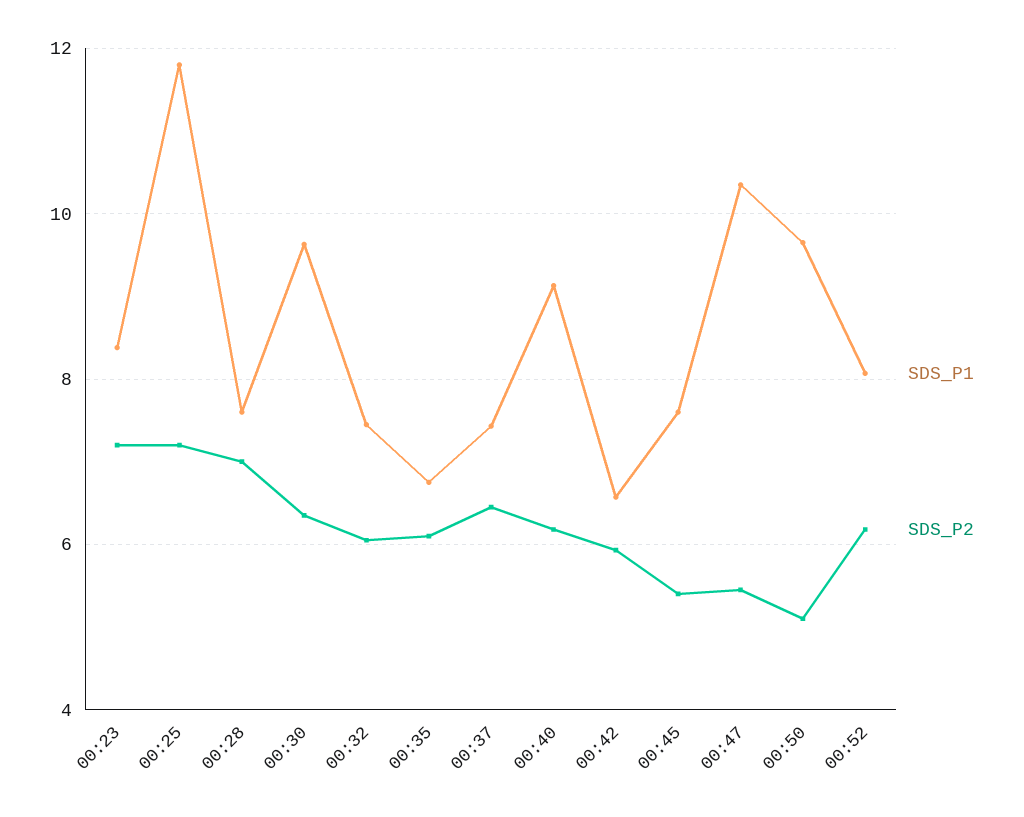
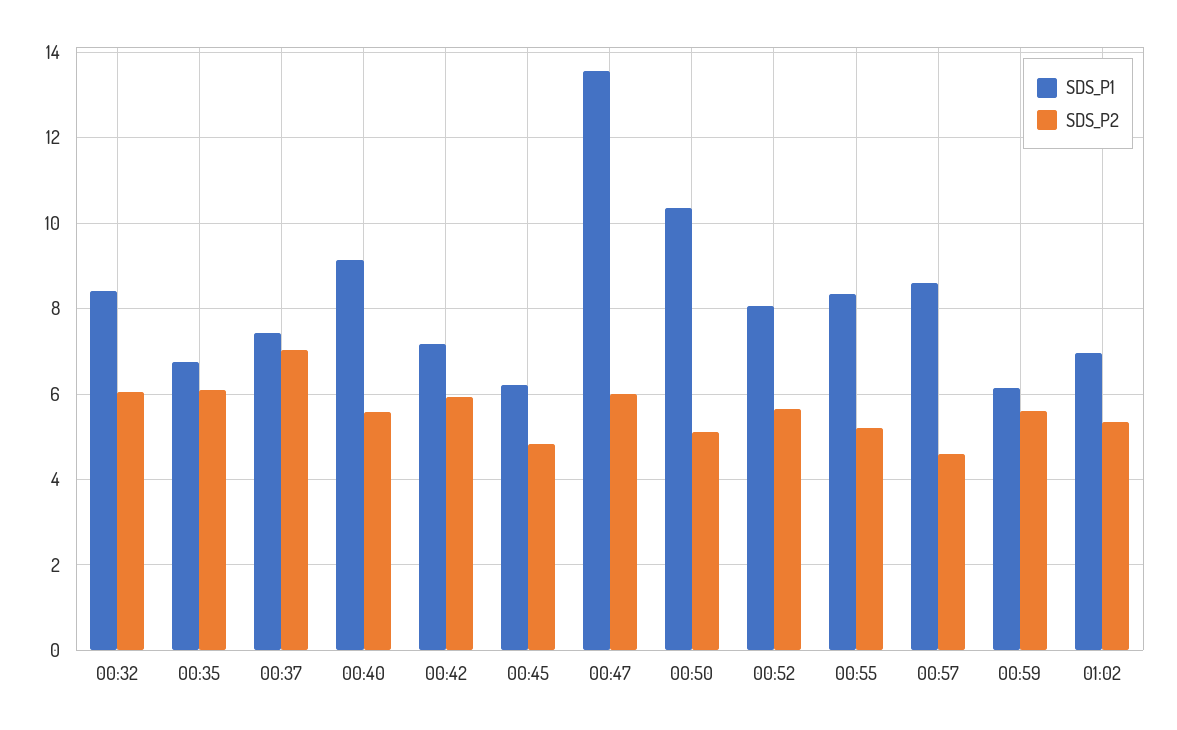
SDS_P1, 00:23: 8.4 -> none
SDS_P2, 00:23: 7.2 -> none
SDS_P1, 00:25: 11.8 -> none
SDS_P2, 00:25: 7.2 -> none
SDS_P1, 00:28: 7.6 -> none
SDS_P2, 00:28: 7 -> none
SDS_P1, 00:30: 9.6 -> none
SDS_P2, 00:30: 6.4 -> none
SDS_P1, 00:32: 7.4 -> 8.4
SDS_P2, 00:37: 6.4 -> 7
SDS_P2, 00:40: 6.2 -> 5.6
SDS_P1, 00:42: 6.6 -> 7.2
SDS_P1, 00:45: 7.6 -> 6.2
SDS_P2, 00:45: 5.4 -> 4.8
SDS_P1, 00:47: 10.4 -> 13.6
SDS_P2, 00:47: 5.4 -> 6
SDS_P1, 00:50: 9.6 -> 10.4
SDS_P2, 00:52: 6.2 -> 5.6
SDS_P1, 00:55: none -> 8.4
SDS_P2, 00:55: none -> 5.2
SDS_P1, 00:57: none -> 8.6
SDS_P2, 00:57: none -> 4.6
SDS_P1, 00:59: none -> 6.2
SDS_P2, 00:59: none -> 5.6
SDS_P1, 01:02: none -> 7
SDS_P2, 01:02: none -> 5.4

